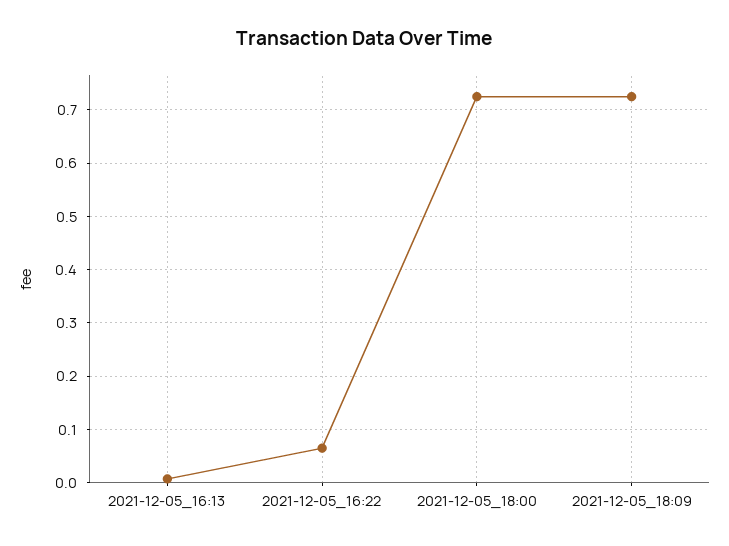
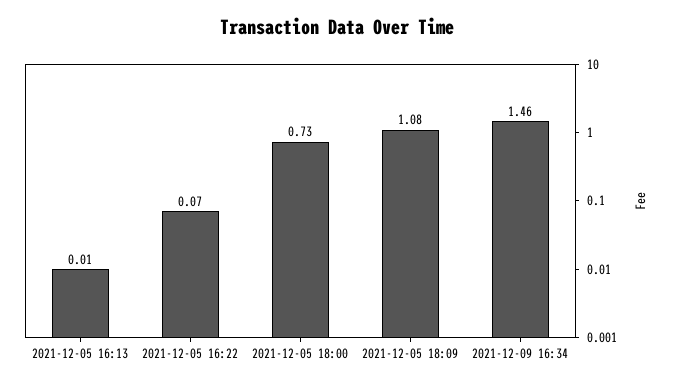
2021-12-05_18:09: 0.72 -> 1.08
2021-12-09 16:34: none -> 1.46

